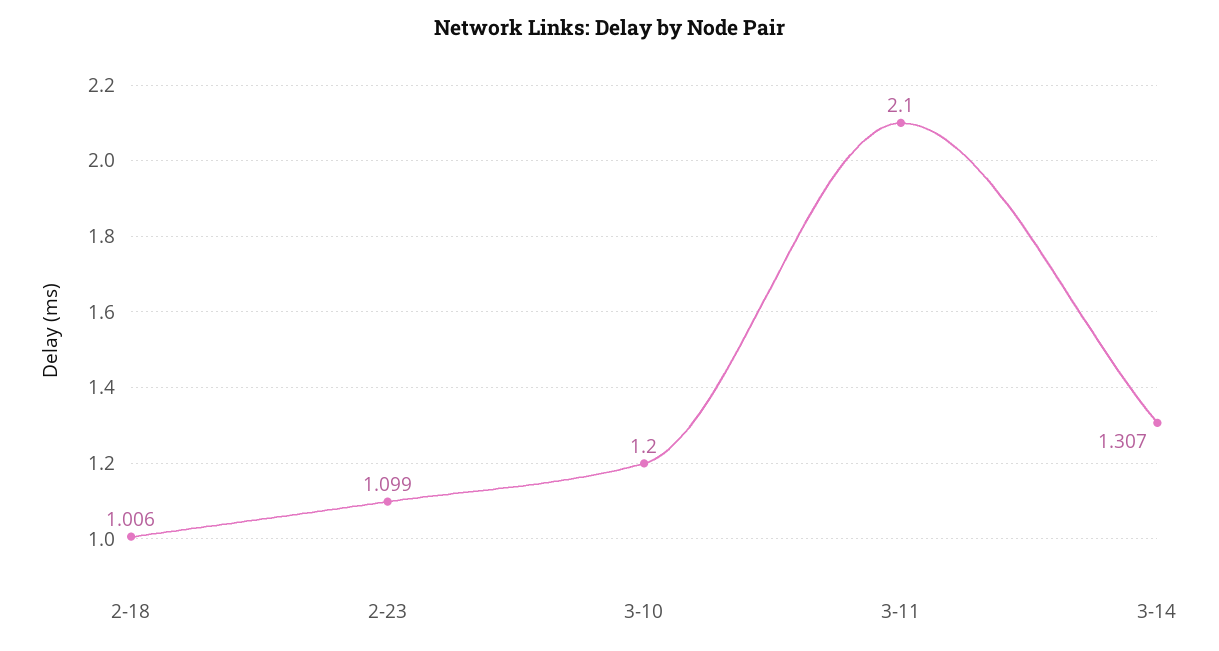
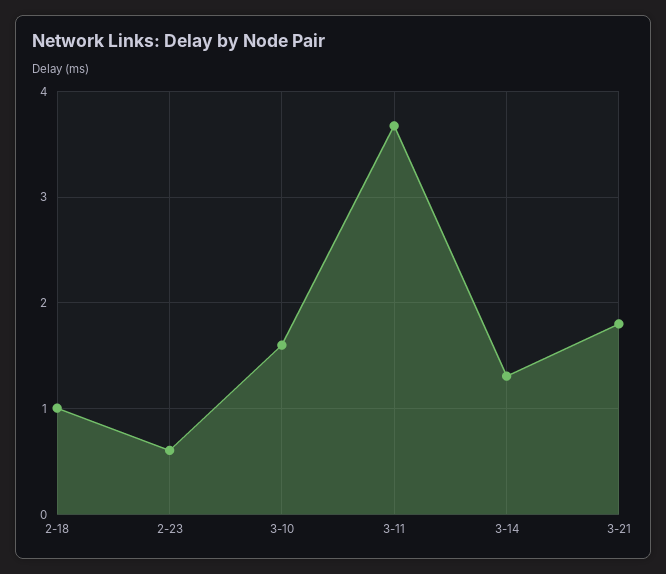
2-23: 1.099 -> 0.6
3-10: 1.2 -> 1.6
3-11: 2.1 -> 3.7
3-21: none -> 1.8

